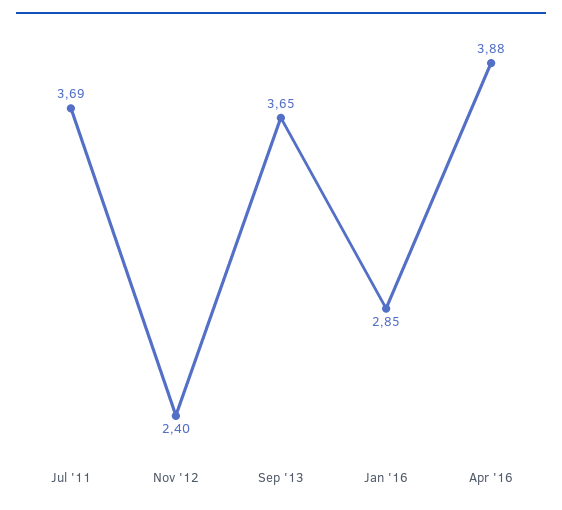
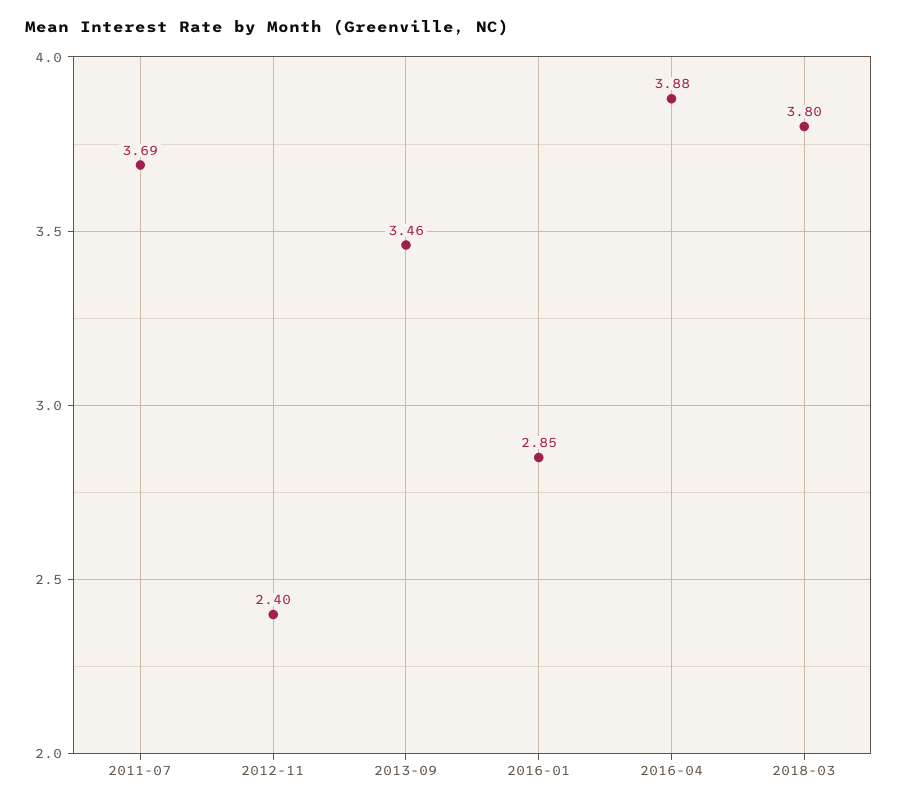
Sep '13: 3.65 -> 3.46
2018-03: none -> 3.8

